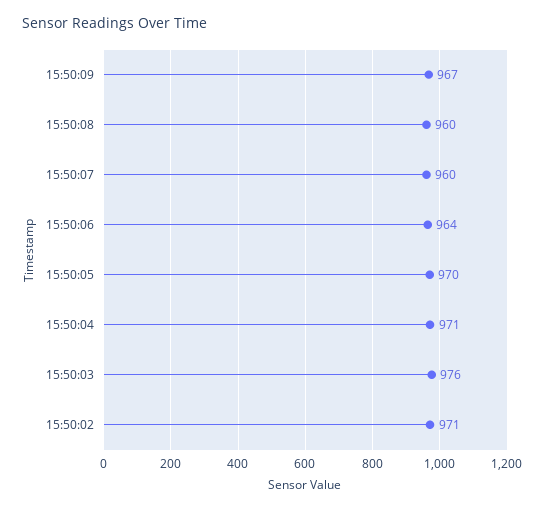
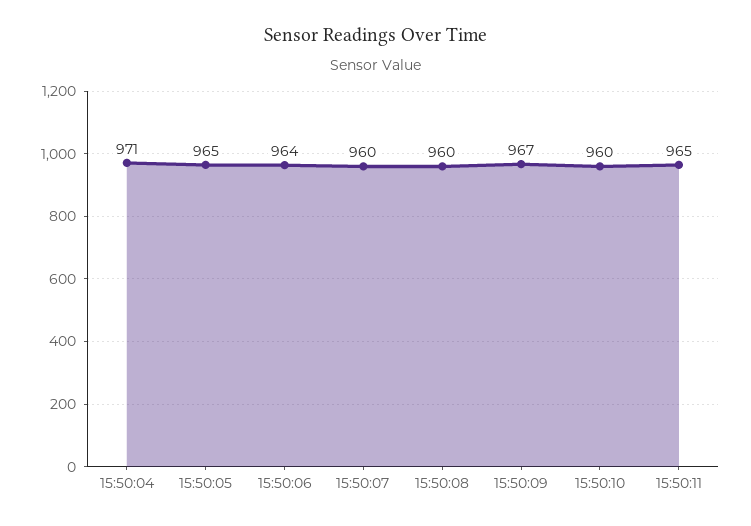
15:50:05: 970 -> 965
15:50:03: 976 -> none
15:50:02: 971 -> none
15:50:10: none -> 960
15:50:11: none -> 965

